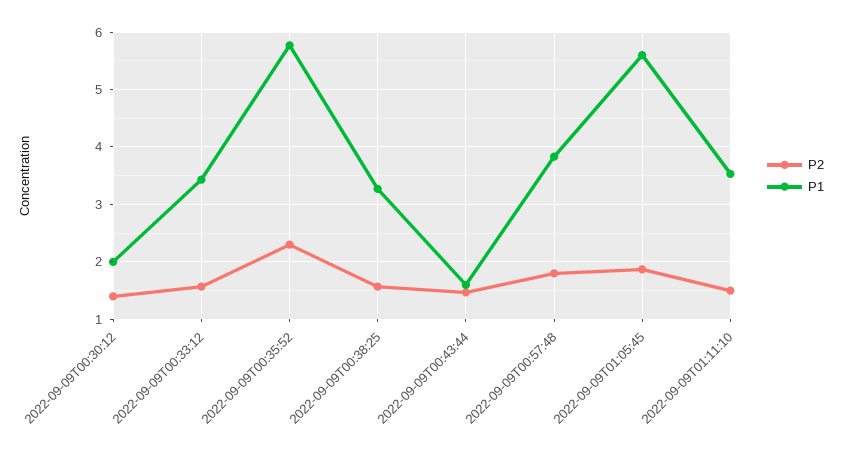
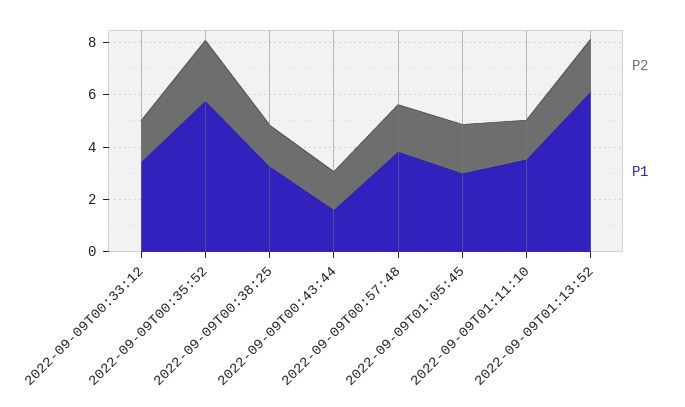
P2, 2022-09-09T00:30:12: 1.4 -> none
P1, 2022-09-09T00:30:12: 2 -> none
P1, 2022-09-09T01:05:45: 5.6 -> 3
P2, 2022-09-09T01:13:52: none -> 2
P1, 2022-09-09T01:13:52: none -> 6

